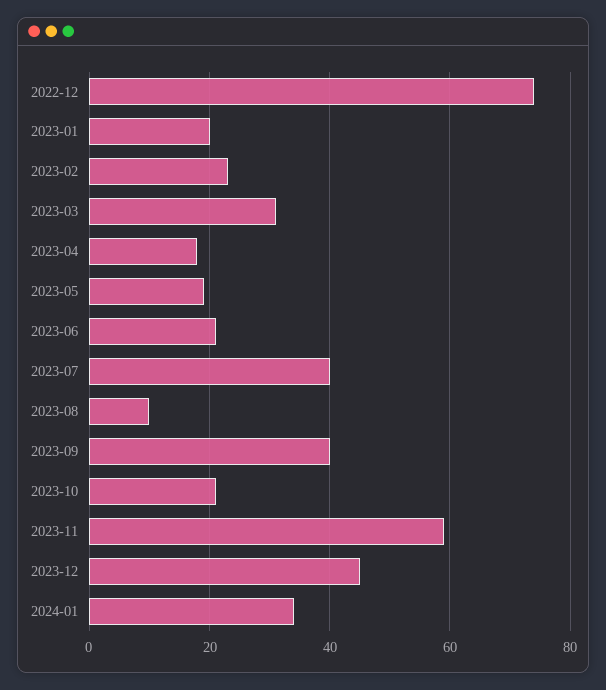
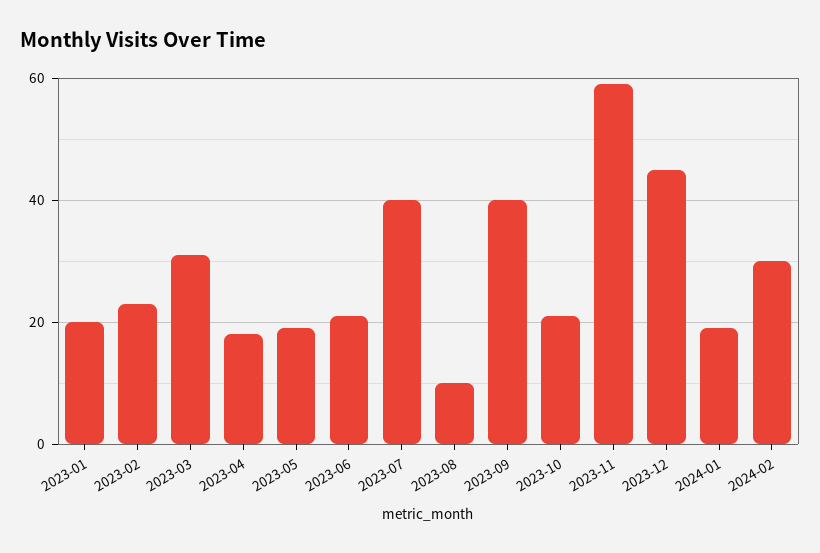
2022-12: 75 -> none
2024-01: 35 -> 20
2024-02: none -> 30

